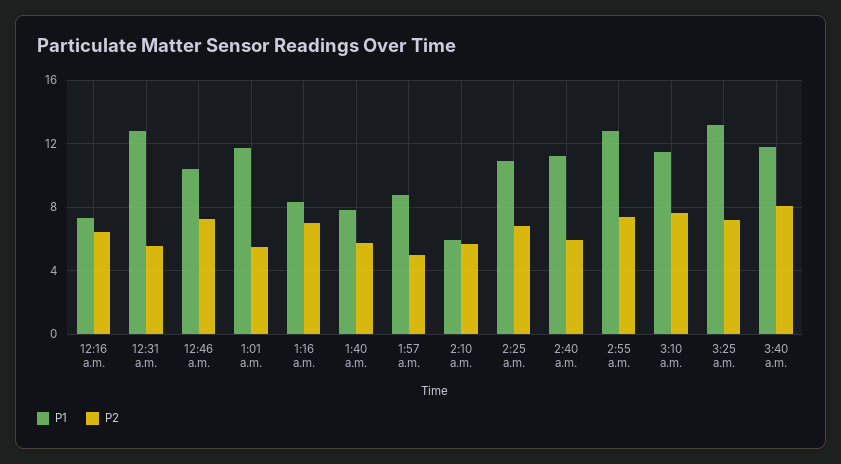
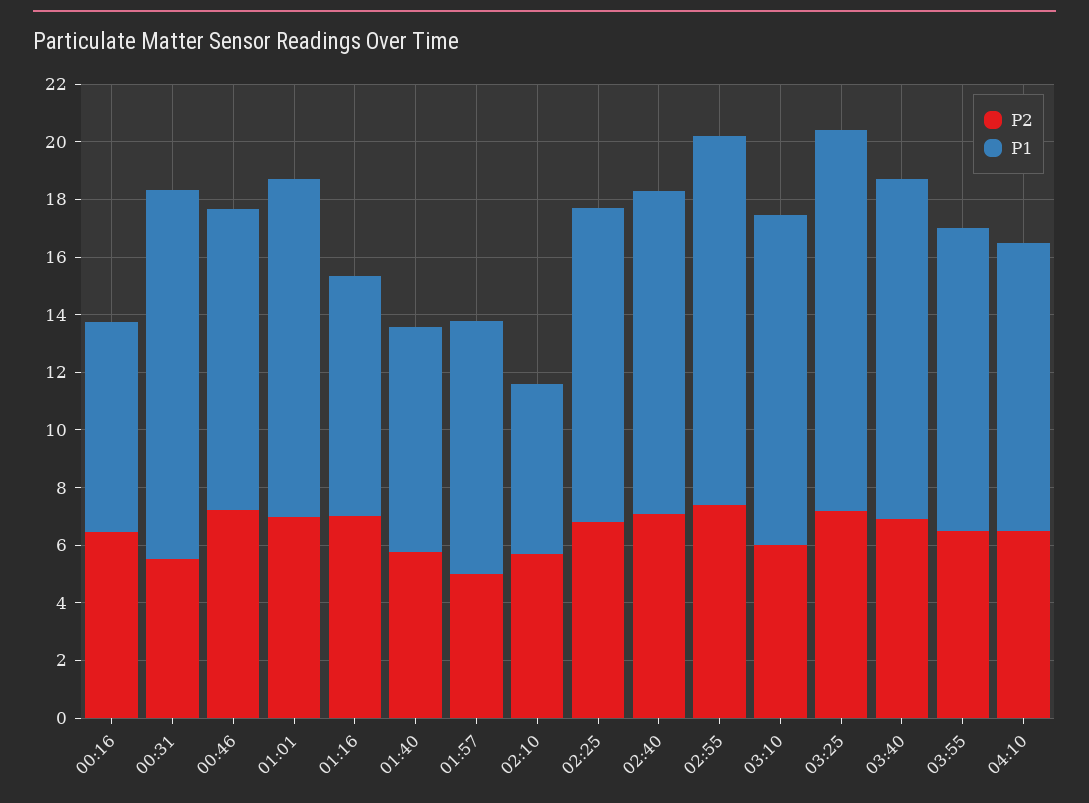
P2, 1:01 a.m.: 5.5 -> 7
P2, 2:40 a.m.: 6 -> 7
P2, 3:10 a.m.: 7.5 -> 6
P2, 3:40 a.m.: 8 -> 7
P2, 03:55: none -> 6.5
P1, 03:55: none -> 10.5
P2, 04:10: none -> 6.5
P1, 04:10: none -> 10

